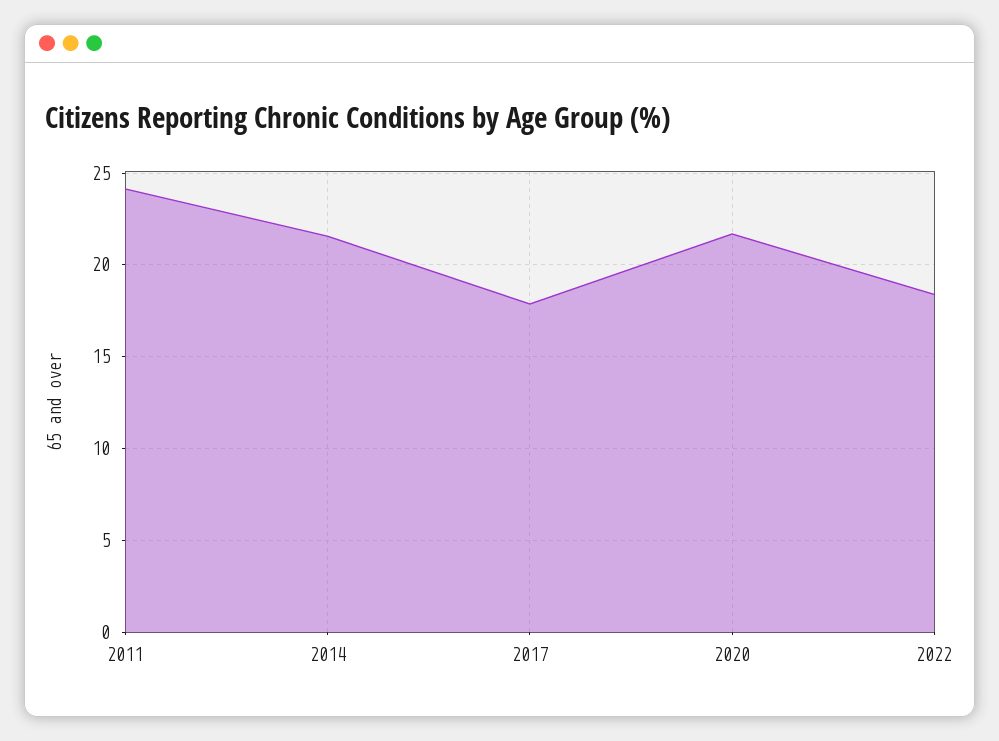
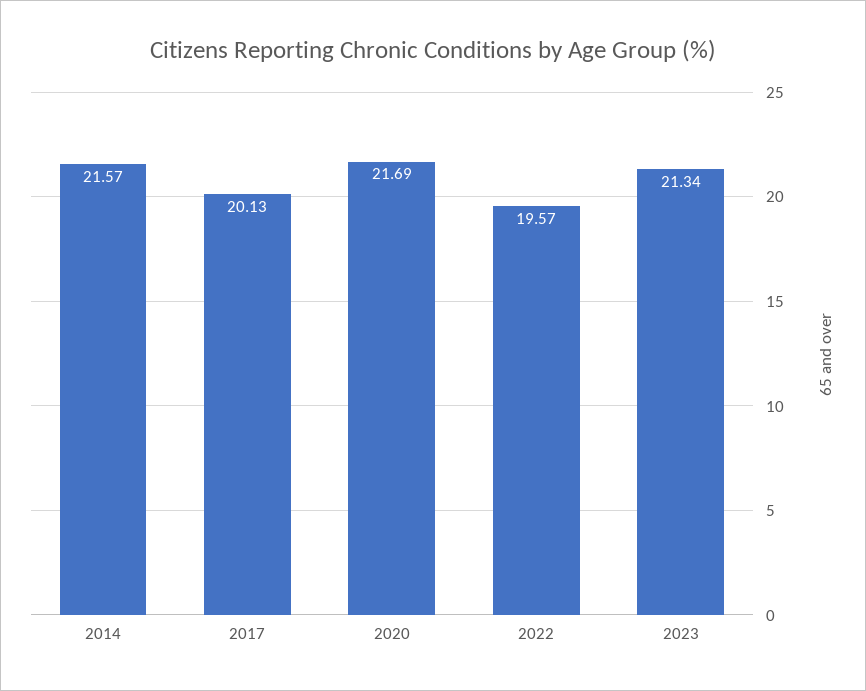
2011: 24 -> none
2017: 18 -> 20.13
2022: 18.5 -> 19.57
2023: none -> 21.34

